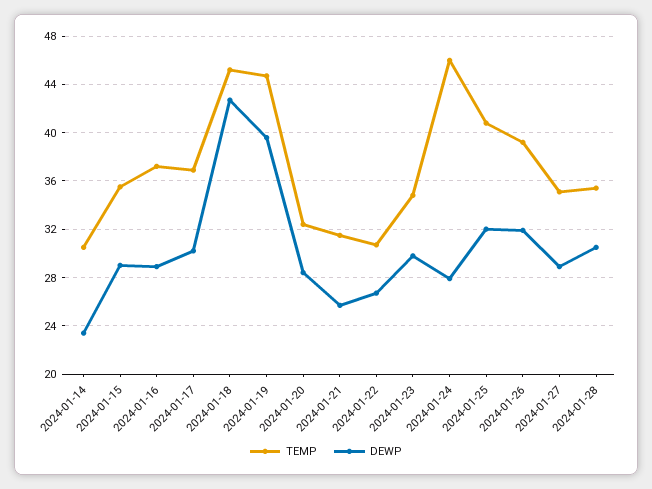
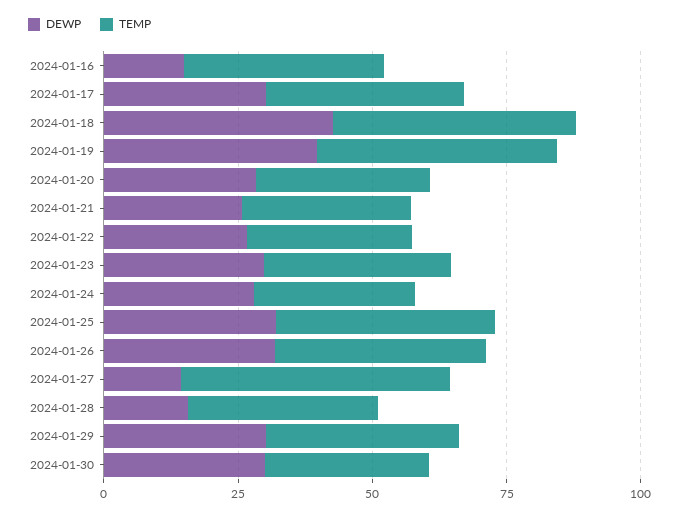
TEMP, 2024-01-14: 30.5 -> none
DEWP, 2024-01-14: 23.5 -> none
TEMP, 2024-01-15: 35.5 -> none
DEWP, 2024-01-15: 29 -> none
DEWP, 2024-01-16: 29 -> 15
TEMP, 2024-01-24: 46 -> 30
TEMP, 2024-01-27: 35 -> 50
DEWP, 2024-01-27: 29 -> 15
DEWP, 2024-01-28: 30.5 -> 15
DEWP, 2024-01-29: none -> 30
TEMP, 2024-01-29: none -> 35
DEWP, 2024-01-30: none -> 30
TEMP, 2024-01-30: none -> 30

